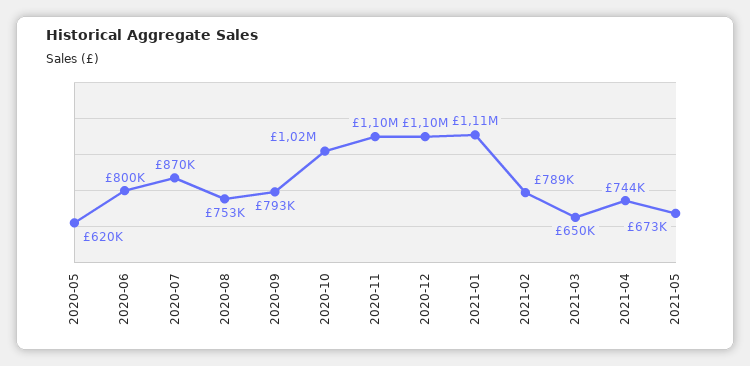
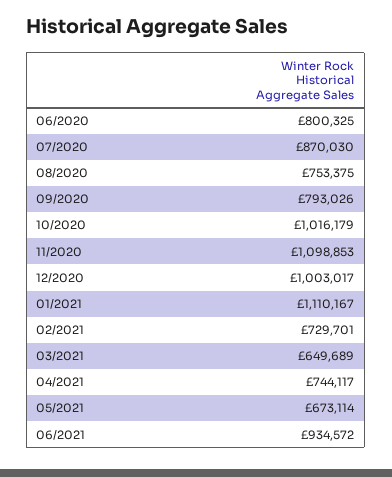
2020-05: 620000 -> none
2020-12: 1100000 -> 1003017
2021-02: 789000 -> 729701
06/2021: none -> 934572

